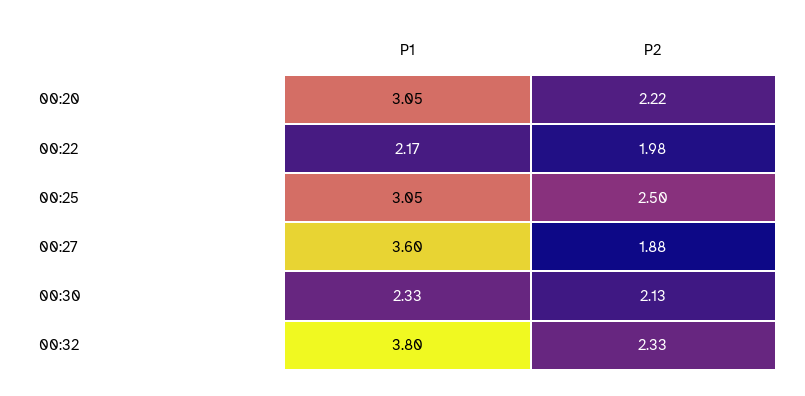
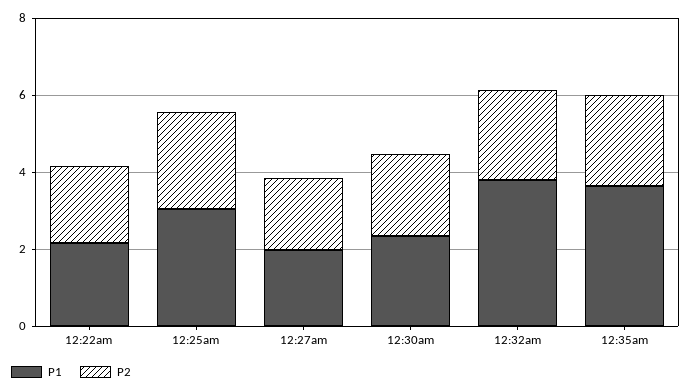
P1, 00:20: 3.05 -> none
P2, 00:20: 2.22 -> none
P1, 00:27: 3.6 -> 2
P1, 12:35am: none -> 3.5
P2, 12:35am: none -> 2.5

